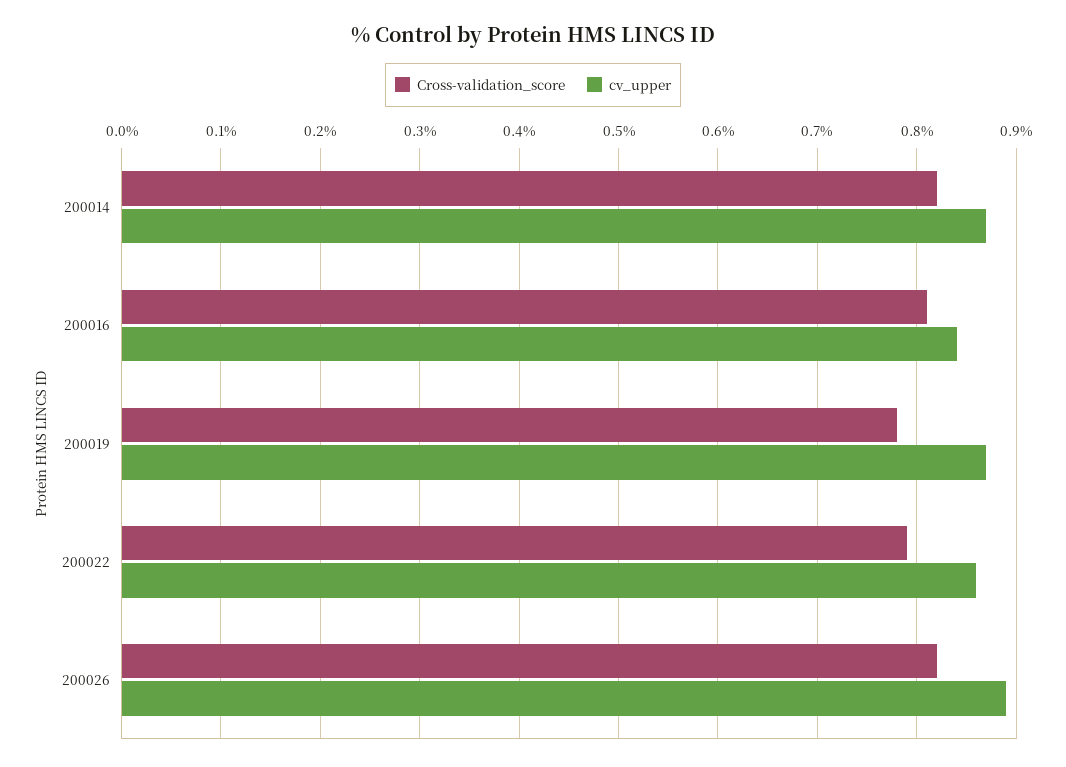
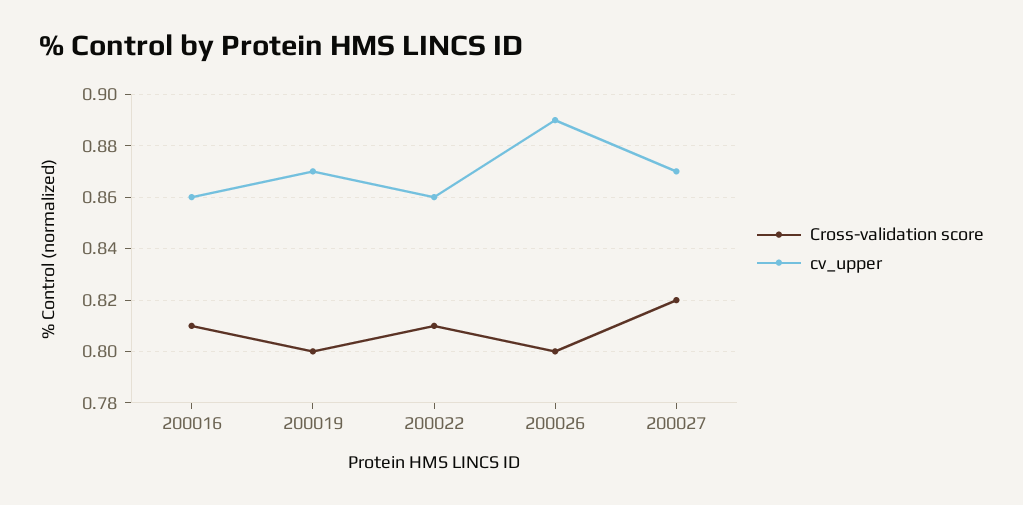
Cross-validation_score, 200014: 0.82 -> none
cv_upper, 200014: 0.87 -> none
cv_upper, 200016: 0.84 -> 0.86
Cross-validation_score, 200019: 0.78 -> 0.8
Cross-validation_score, 200022: 0.79 -> 0.81
Cross-validation_score, 200026: 0.82 -> 0.8
Cross-validation_score, 200027: none -> 0.82
cv_upper, 200027: none -> 0.87

